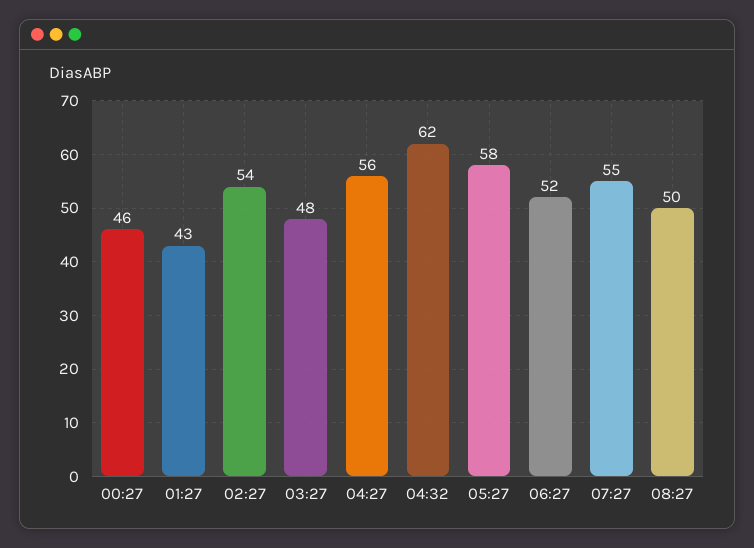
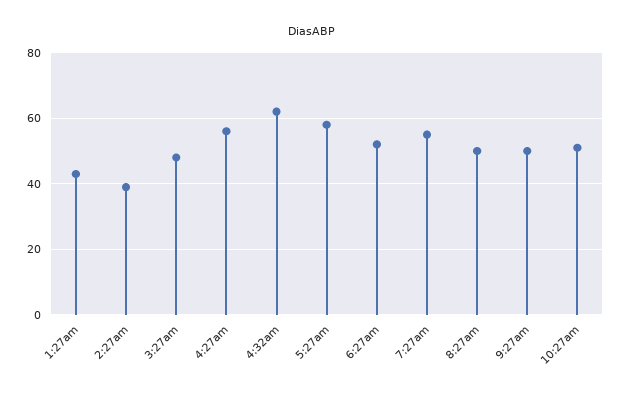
00:27: 46 -> none
02:27: 54 -> 40
9:27am: none -> 50
10:27am: none -> 50

